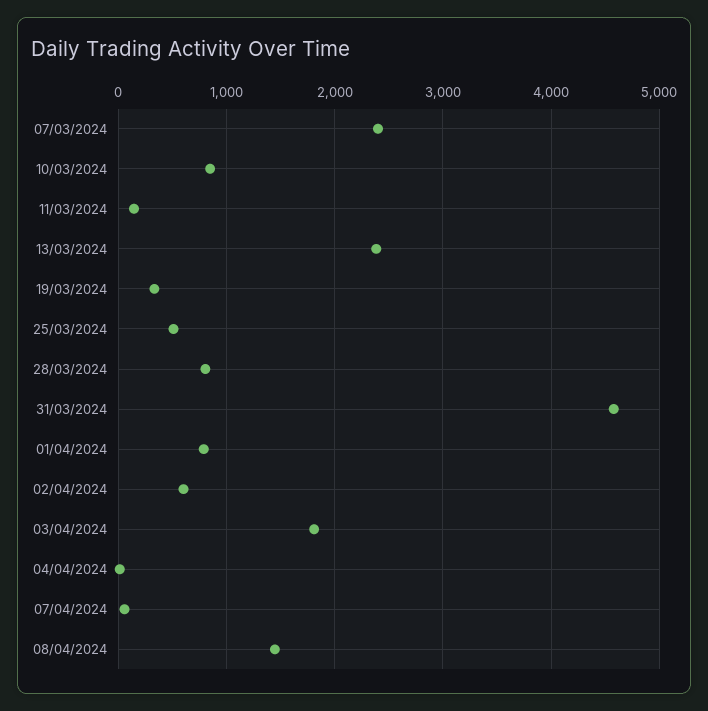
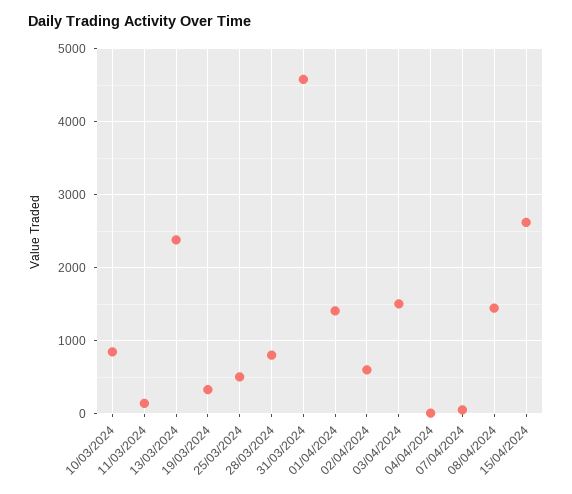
07/03/2024: 2400 -> none
01/04/2024: 800 -> 1400
03/04/2024: 1800 -> 1500
15/04/2024: none -> 2600

